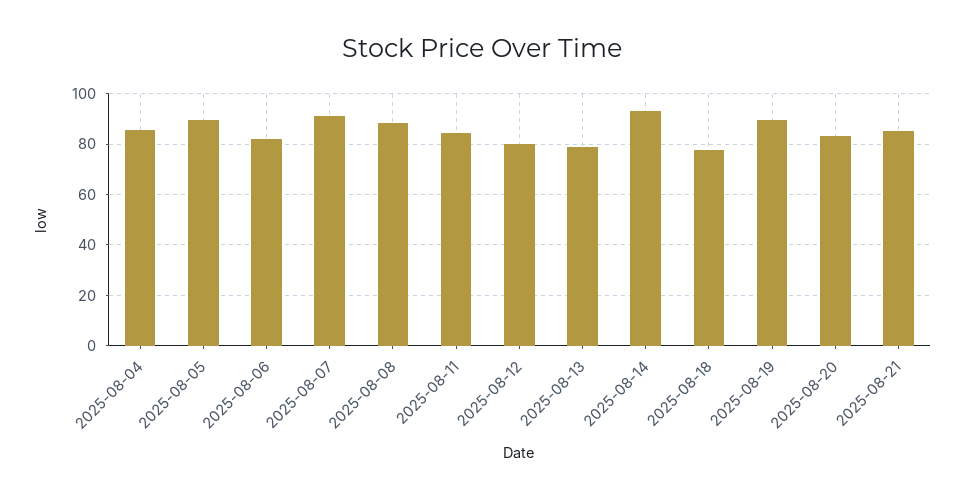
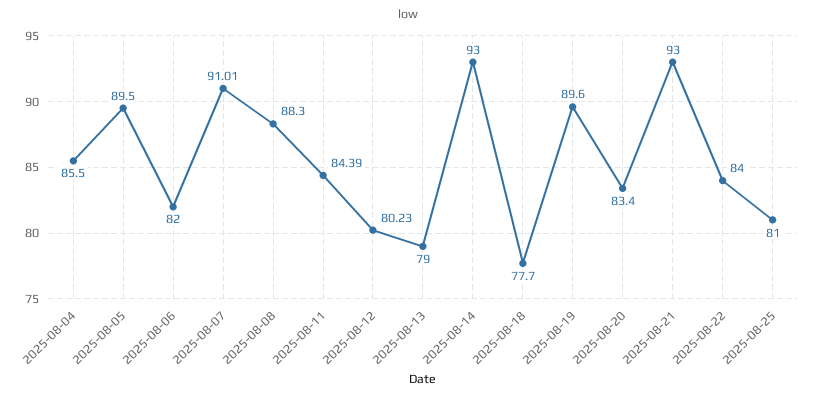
2025-08-21: 85 -> 93
2025-08-22: none -> 84
2025-08-25: none -> 81

